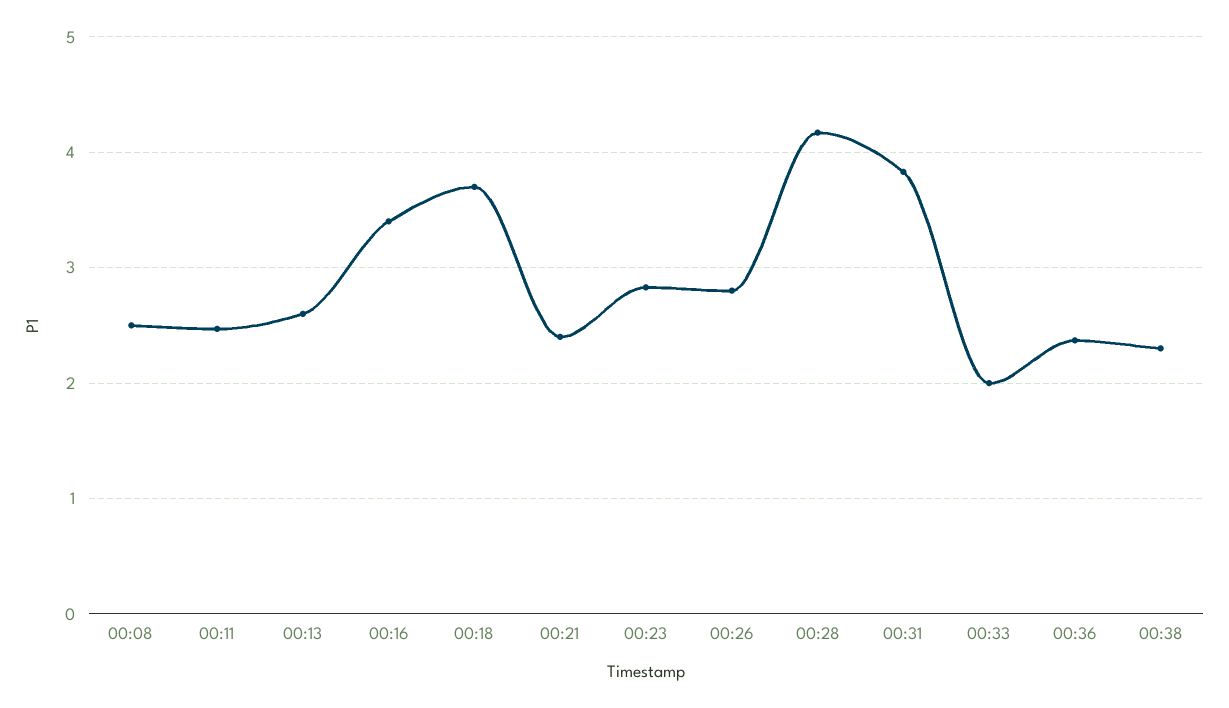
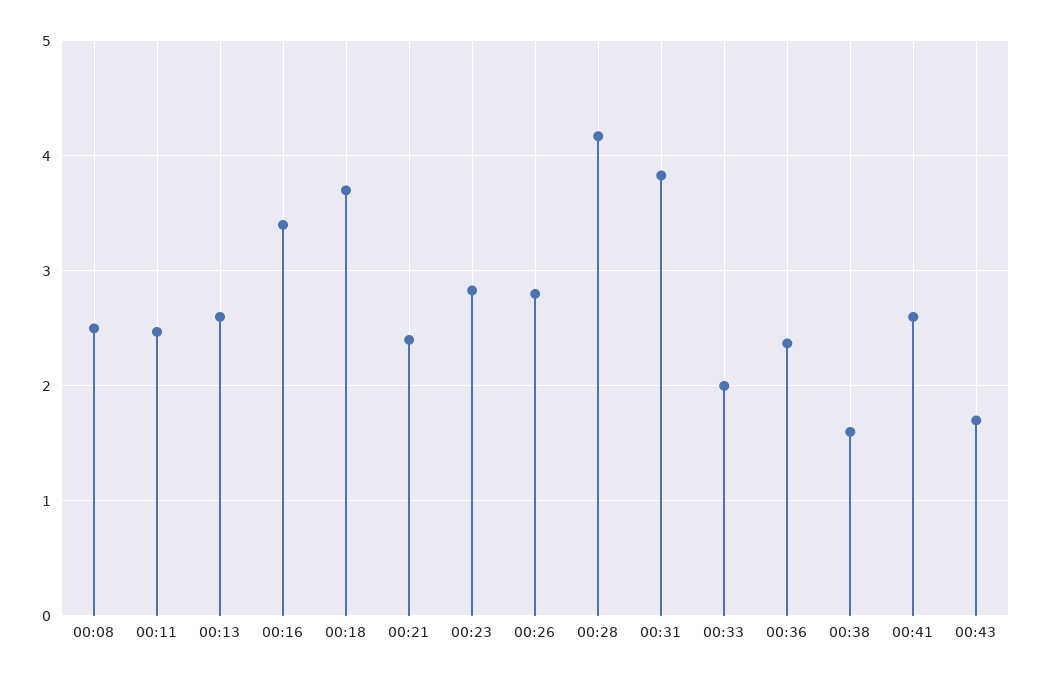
00:38: 2.3 -> 1.6
00:41: none -> 2.6
00:43: none -> 1.7

